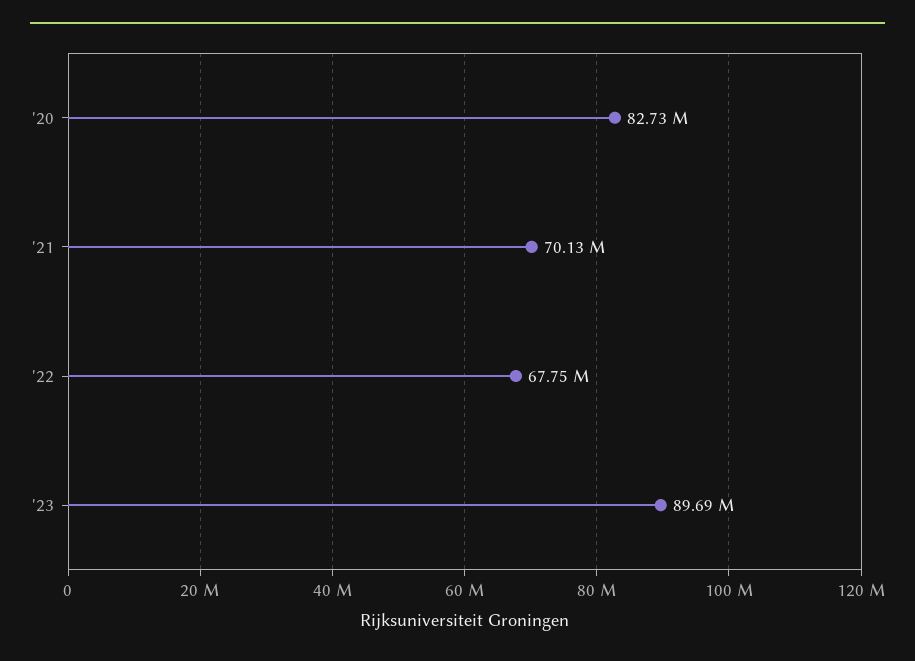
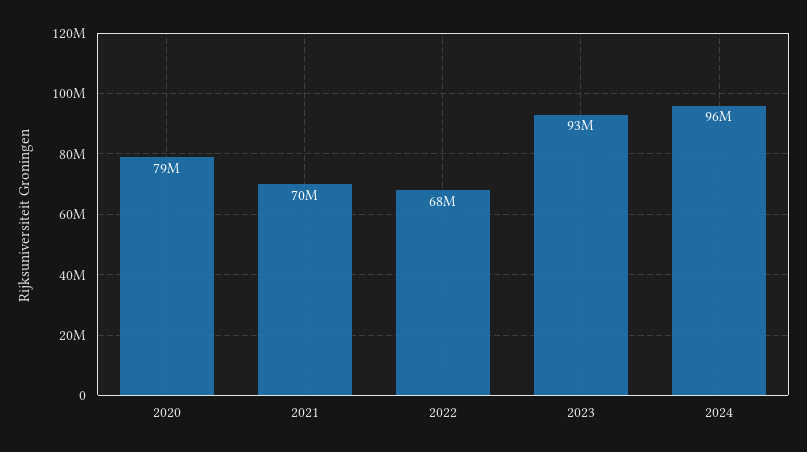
'20: 82730000 -> 79000000
'23: 89690000 -> 93000000
2024: none -> 96000000

